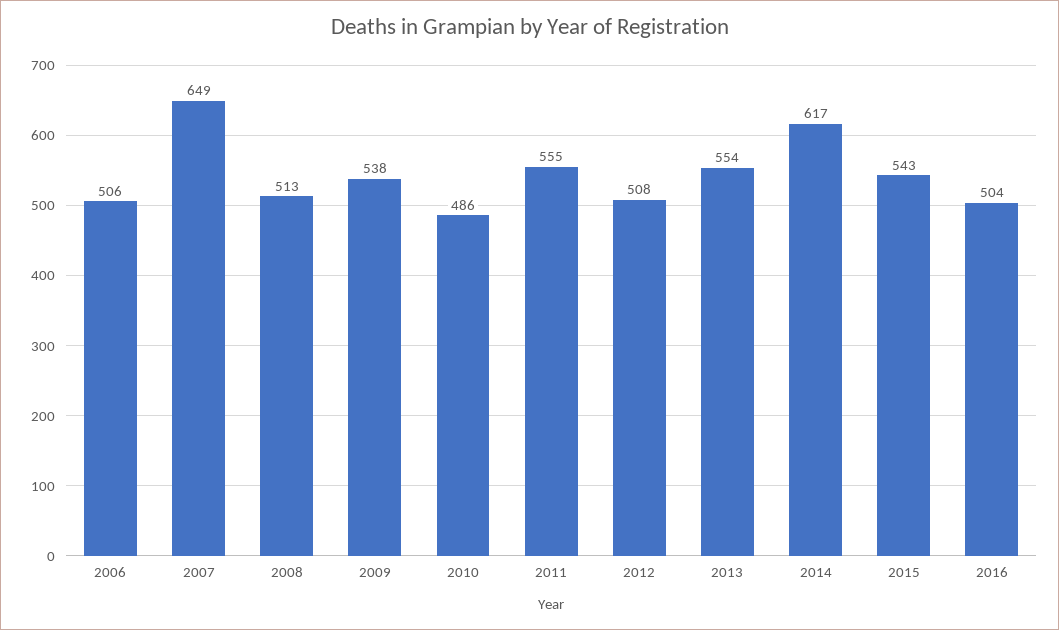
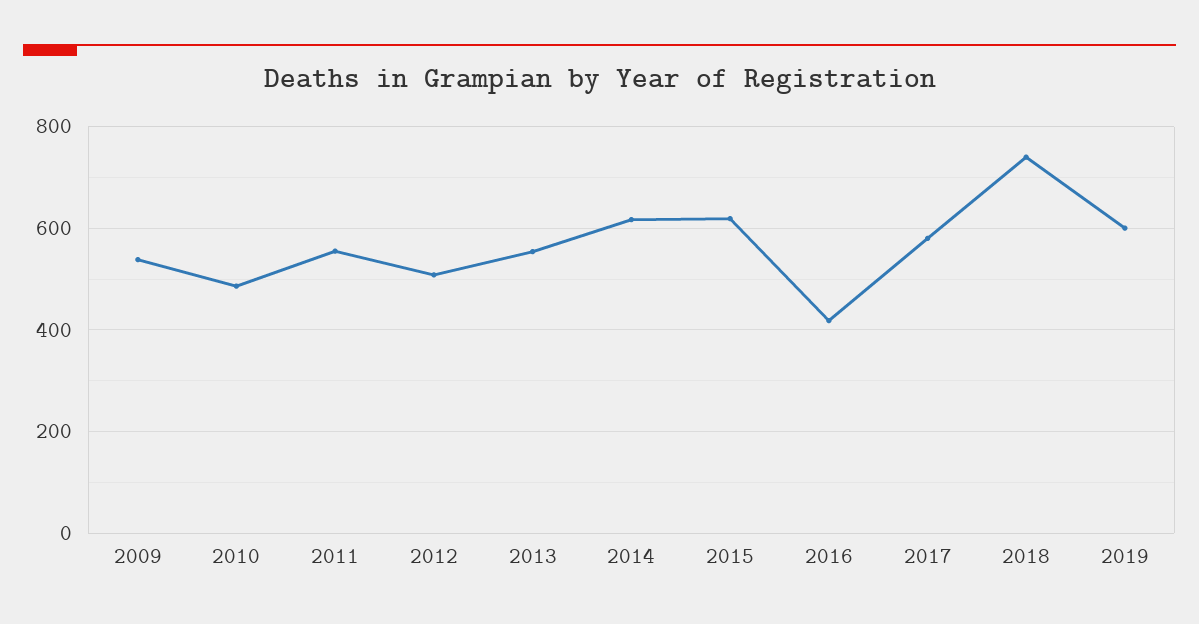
2006: 506 -> none
2007: 649 -> none
2008: 513 -> none
2015: 543 -> 620
2016: 504 -> 420
2017: none -> 580
2018: none -> 740
2019: none -> 600

